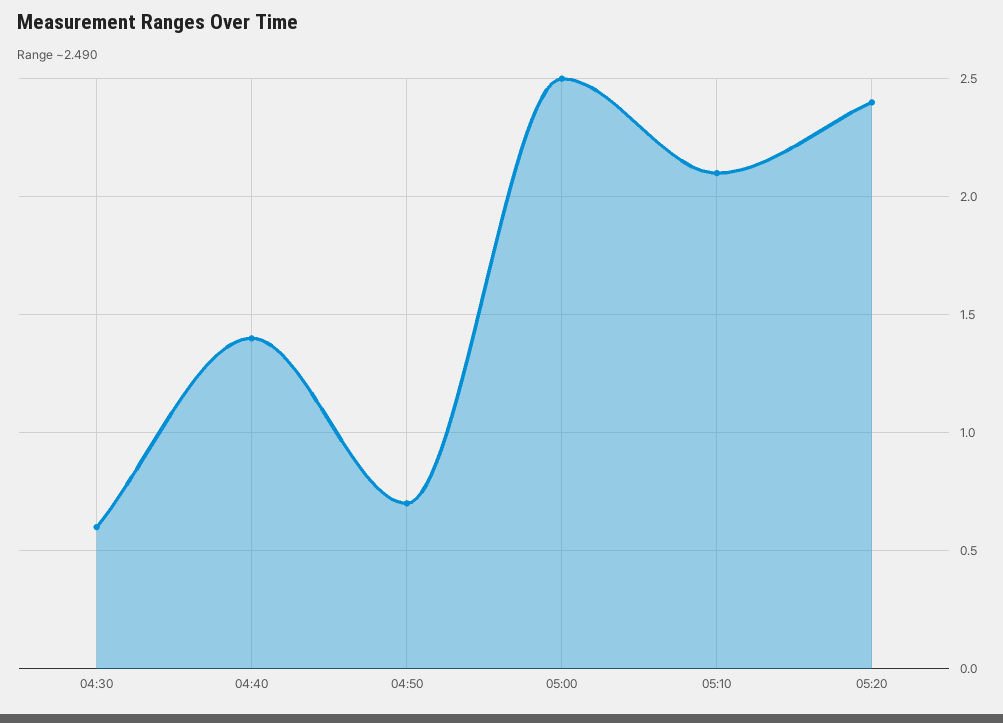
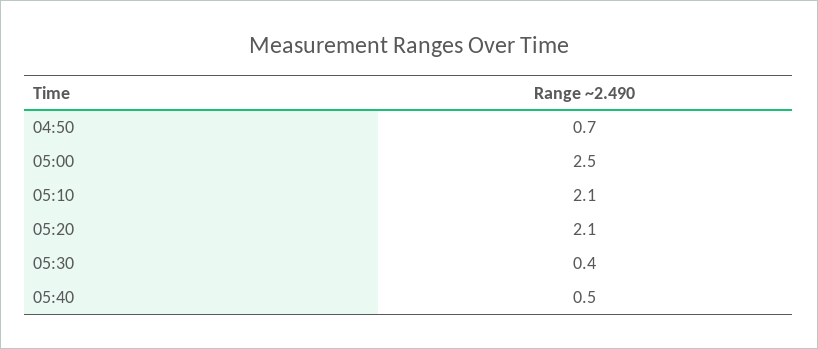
04:30: 0.6 -> none
04:40: 1.4 -> none
05:20: 2.4 -> 2.1
05:30: none -> 0.4
05:40: none -> 0.5

